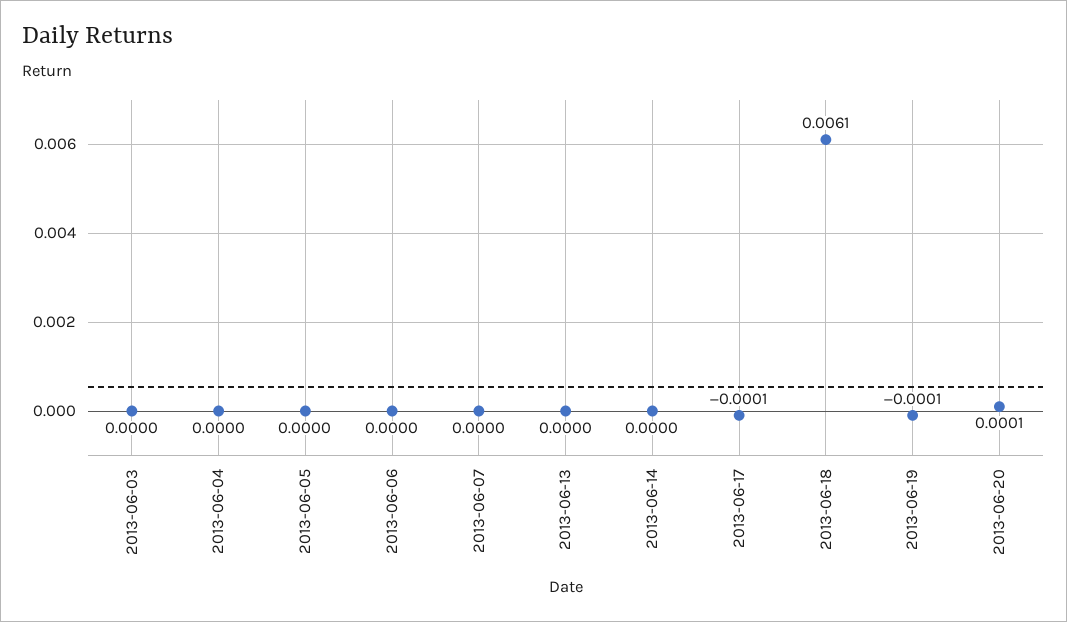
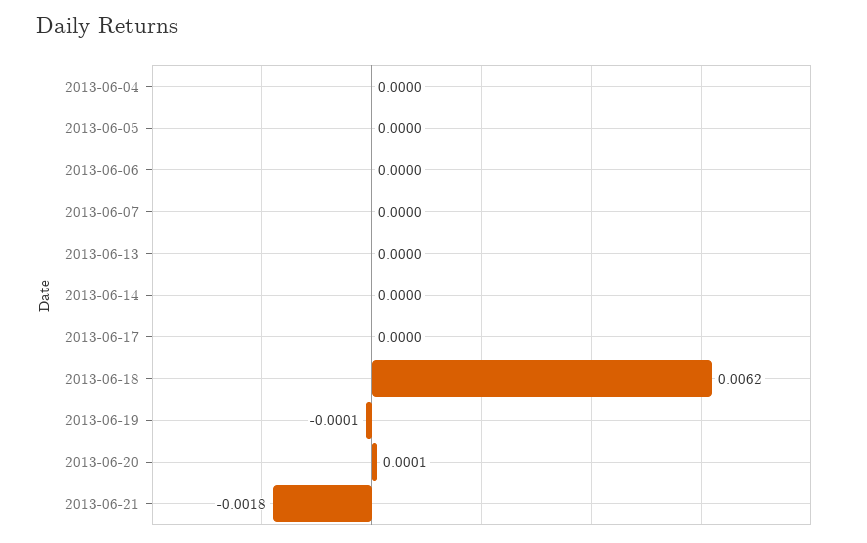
2013-06-03: 0 -> none
2013-06-17: -0.0001 -> 0
2013-06-18: 0.0061 -> 0.0062
2013-06-21: none -> -0.0018

